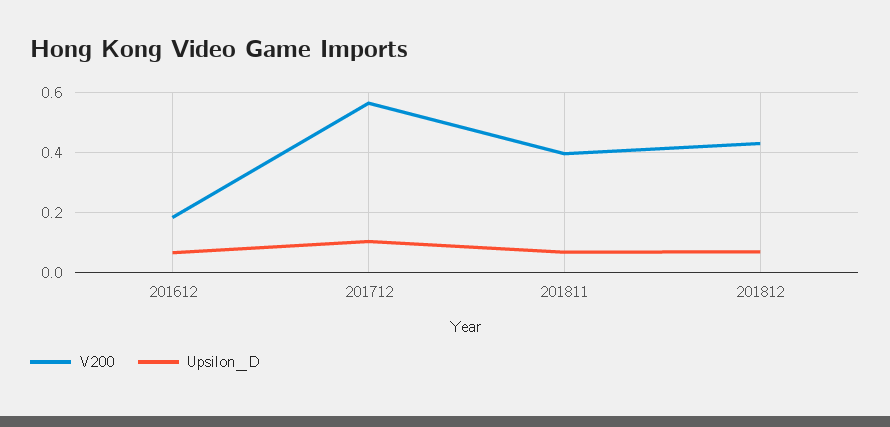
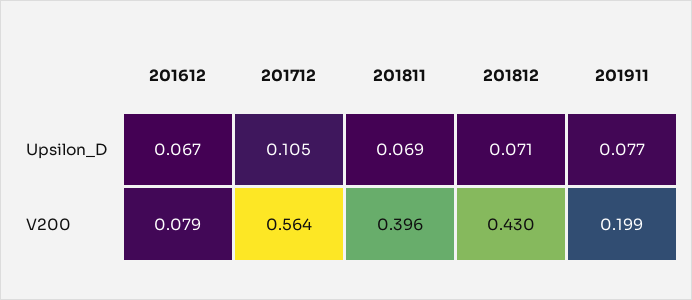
V200, 201612: 0.18 -> 0.079
Upsilon_D, 201911: none -> 0.077
V200, 201911: none -> 0.199

